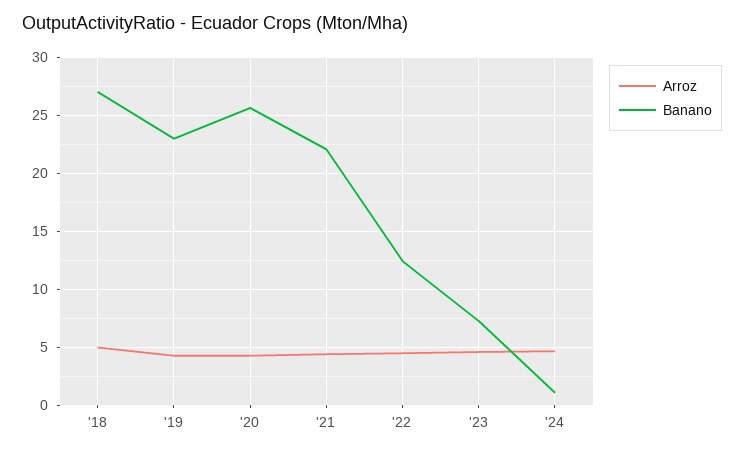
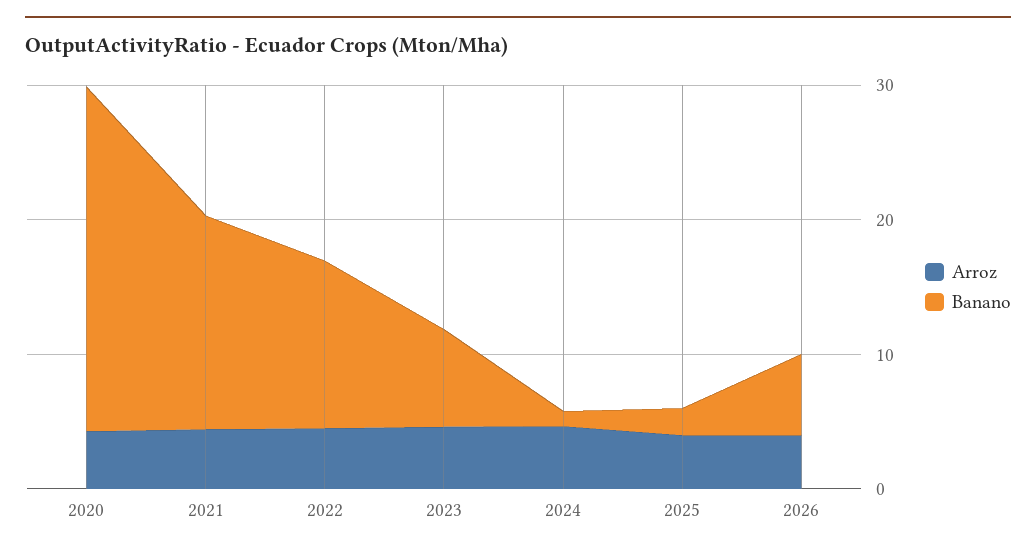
Arroz, '18: 5 -> none
Banano, '18: 27 -> none
Arroz, '19: 4 -> none
Banano, '19: 23 -> none
Banano, '21: 22 -> 16
Arroz, 2025: none -> 4
Banano, 2025: none -> 2
Arroz, 2026: none -> 4
Banano, 2026: none -> 6

